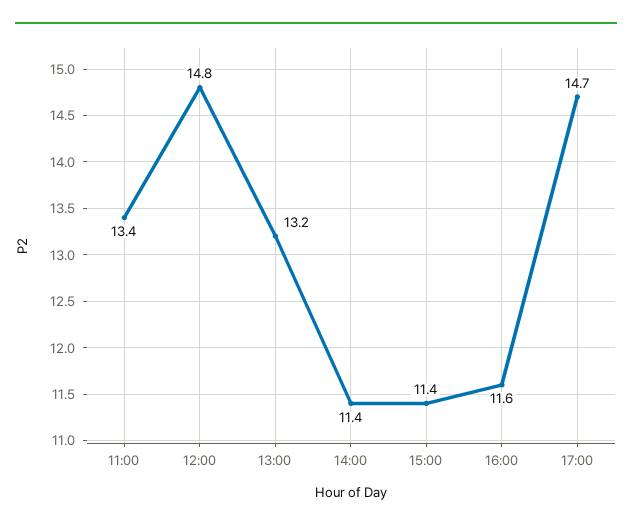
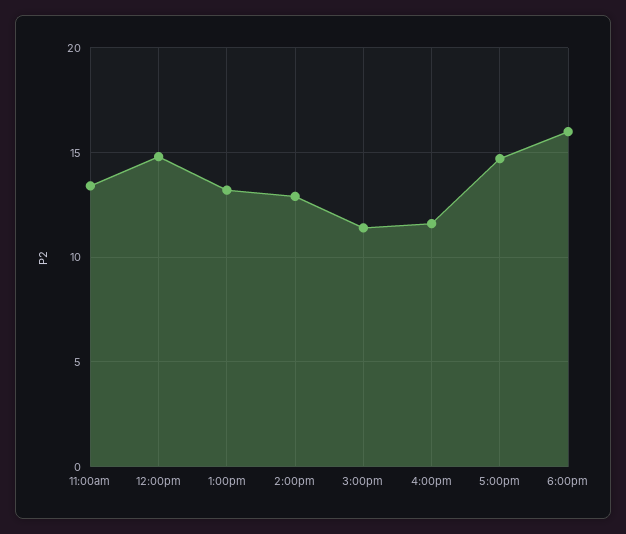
14:00: 11.4 -> 13
6:00pm: none -> 16

